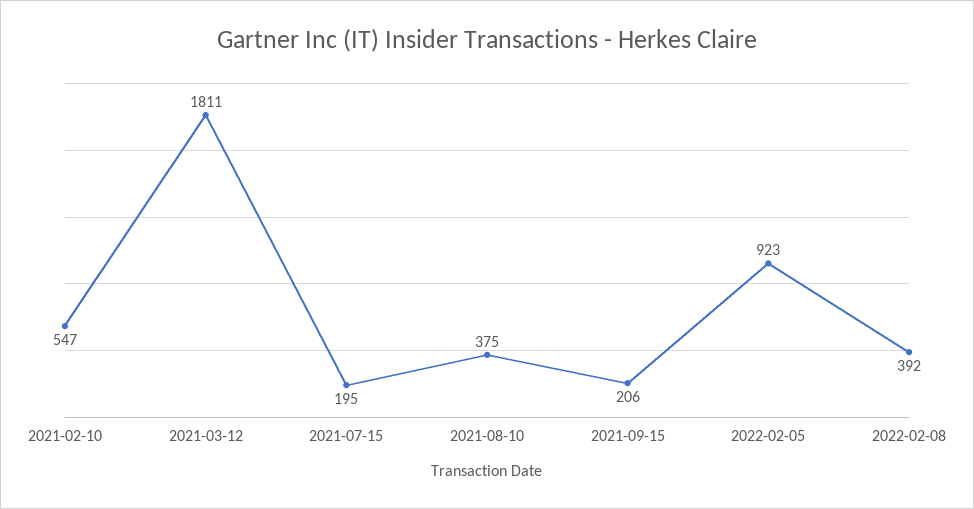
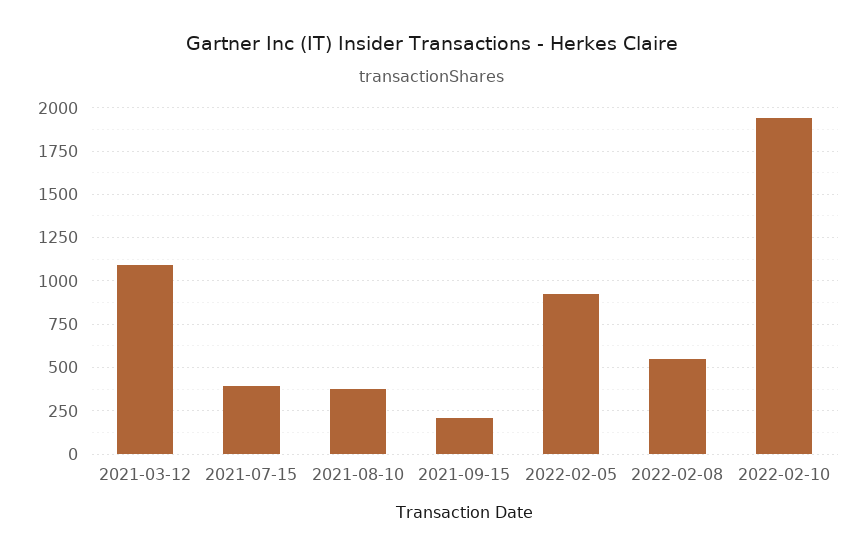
2021-02-10: 547 -> none
2021-03-12: 1811 -> 1100
2021-07-15: 195 -> 400
2022-02-08: 392 -> 550
2022-02-10: none -> 1950

